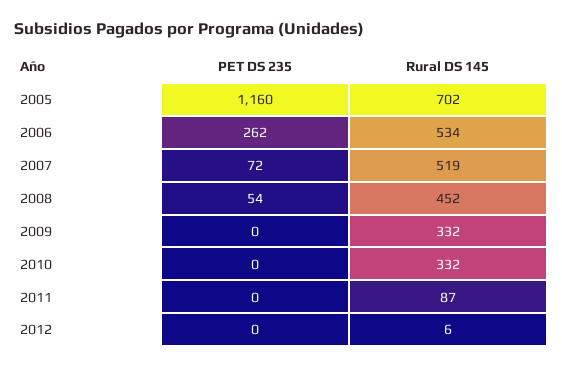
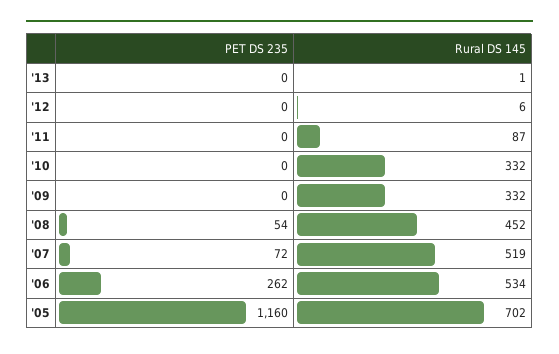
PET DS 235, '13: none -> 0
Rural DS 145, '13: none -> 1

